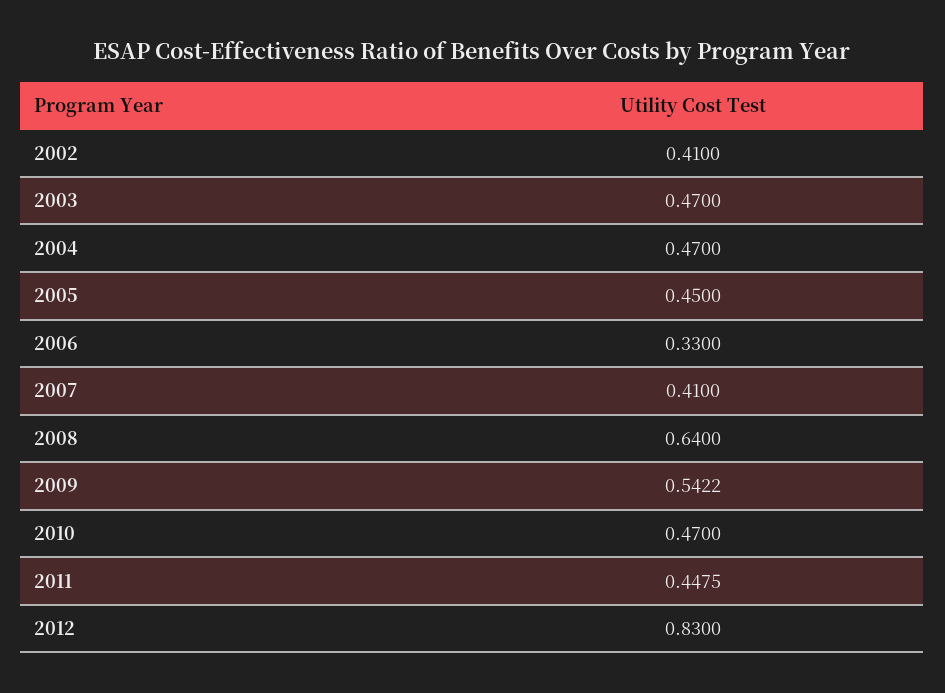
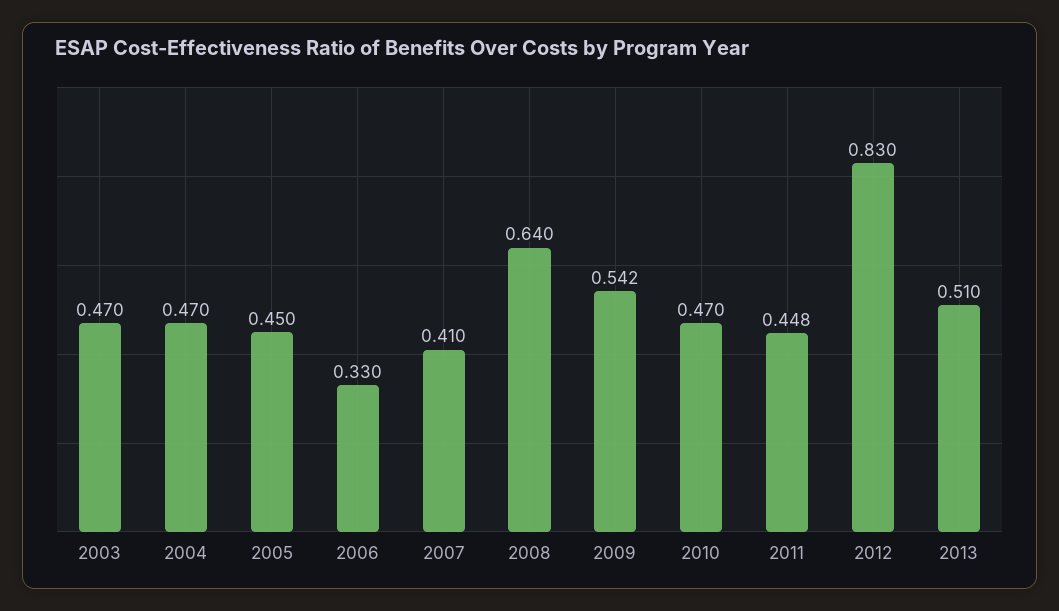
2002: 0.41 -> none
2013: none -> 0.51

